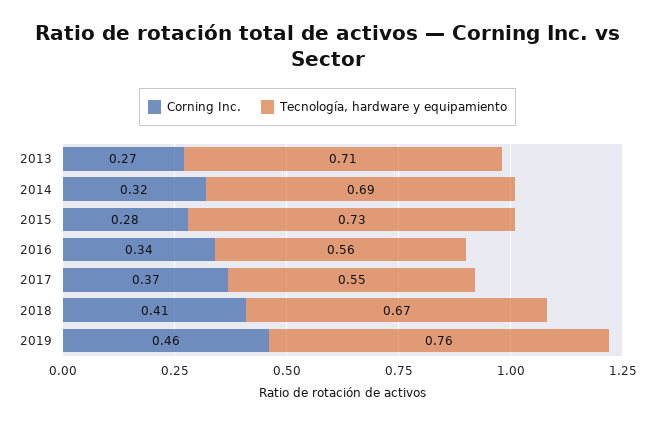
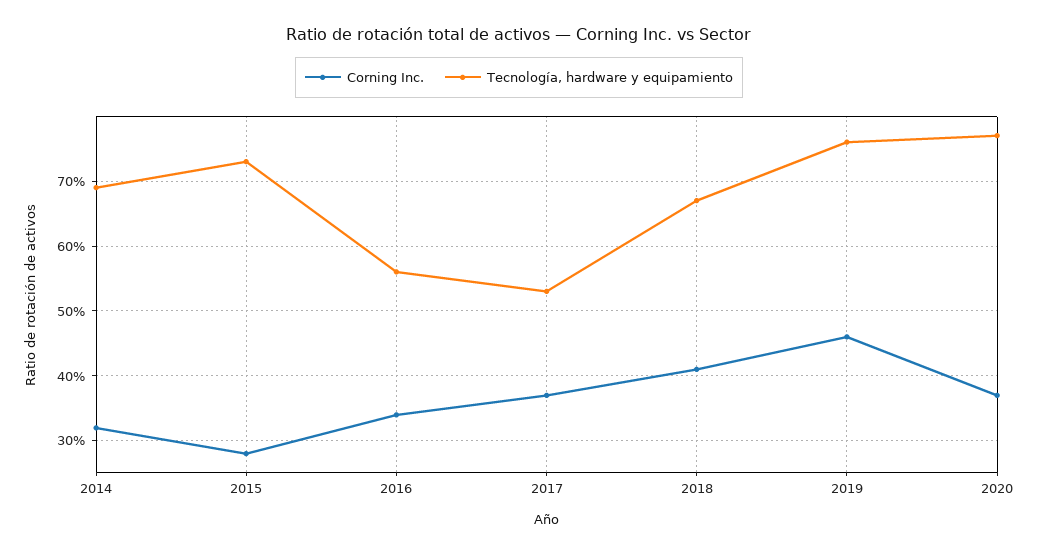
Corning Inc., 2013: 0.27 -> none
Tecnología, hardware y equipamiento, 2013: 0.71 -> none
Tecnología, hardware y equipamiento, 2017: 0.55 -> 0.53
Corning Inc., 2020: none -> 0.37
Tecnología, hardware y equipamiento, 2020: none -> 0.77

